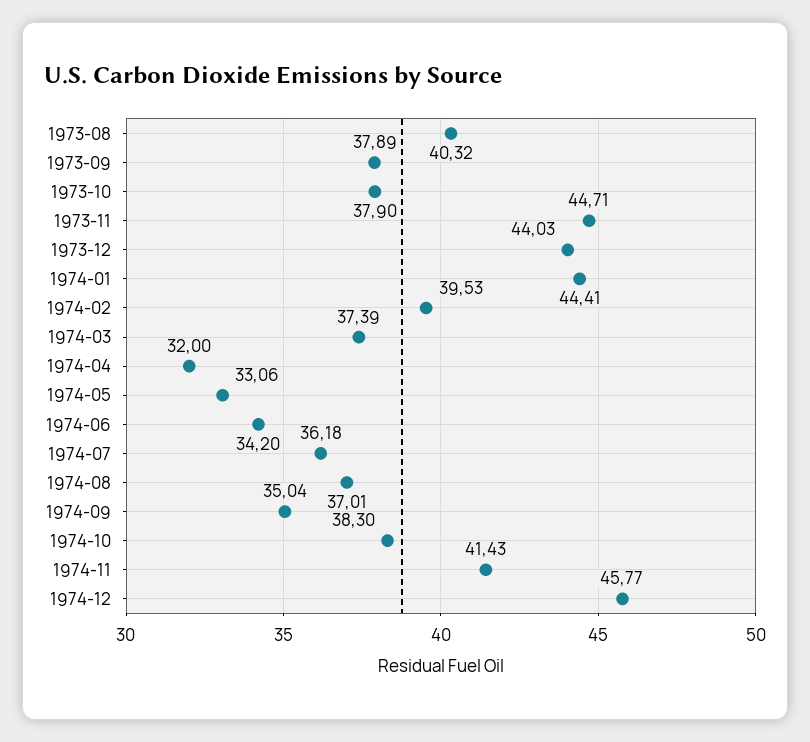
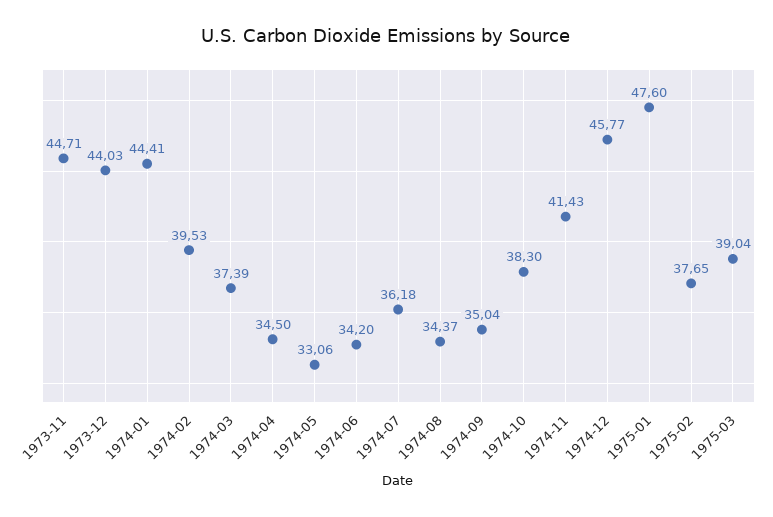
1973-08: 40.32 -> none
1973-09: 37.89 -> none
1973-10: 37.9 -> none
1974-04: 32 -> 34.5
1974-08: 37.01 -> 34.37
1975-01: none -> 47.6
1975-02: none -> 37.65
1975-03: none -> 39.04

